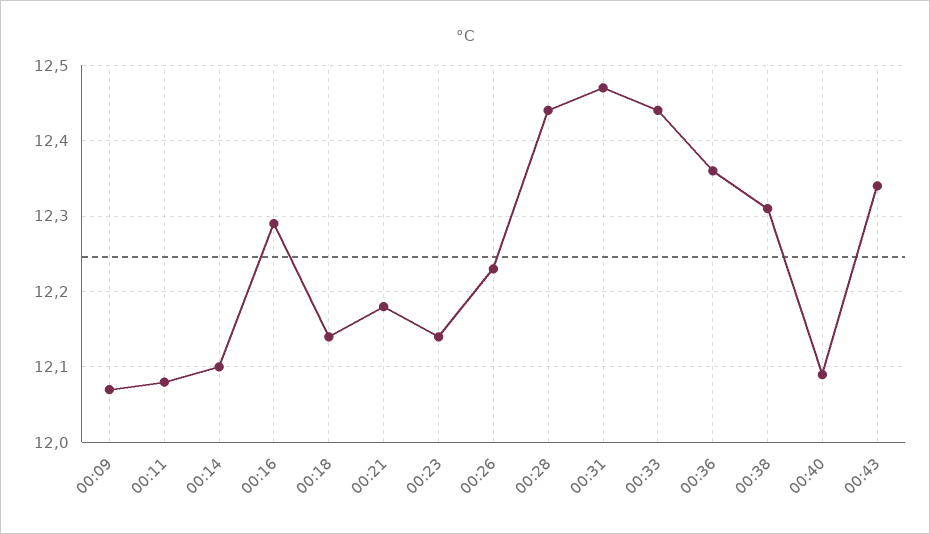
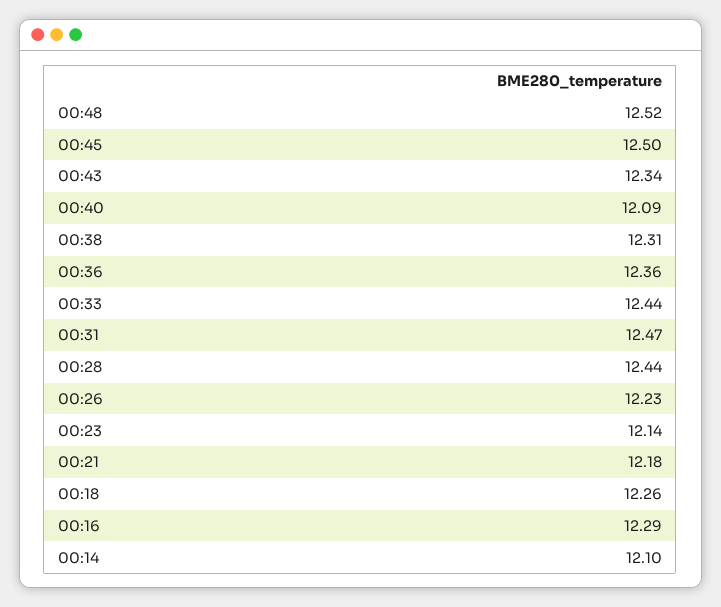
00:09: 12.07 -> none
00:11: 12.08 -> none
00:18: 12.14 -> 12.26
00:48: none -> 12.52
00:45: none -> 12.5

